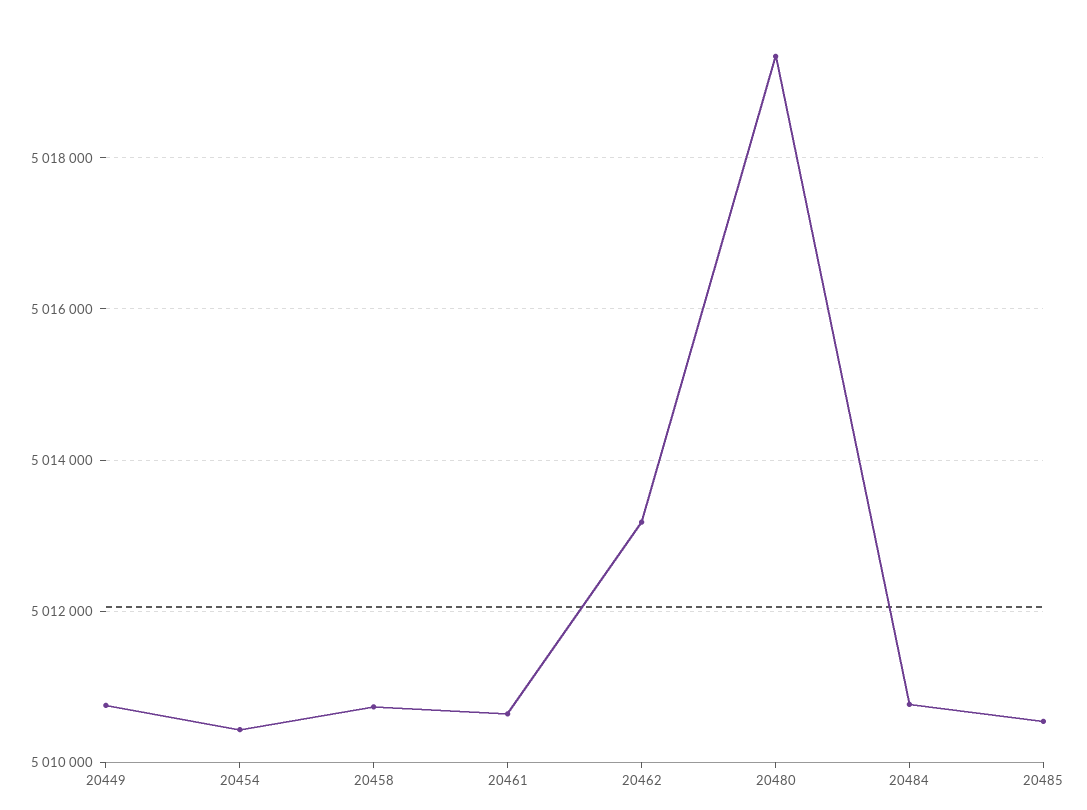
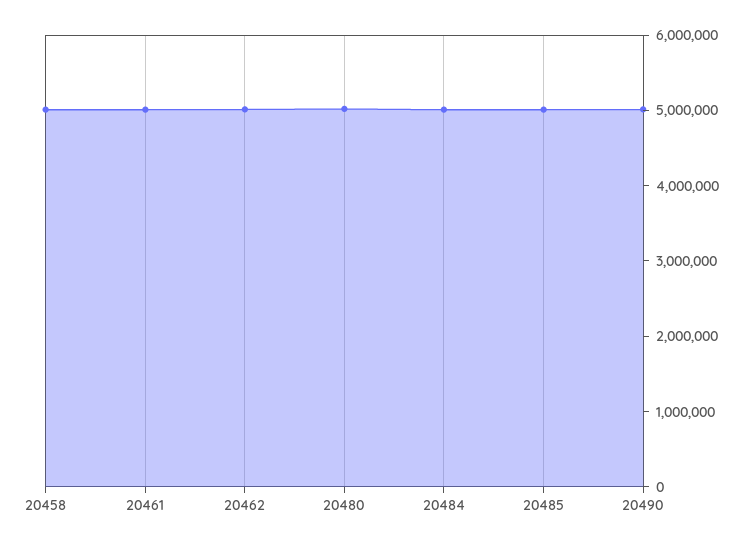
20449: 5010800 -> none
20454: 5010400 -> none
20490: none -> 5000000

